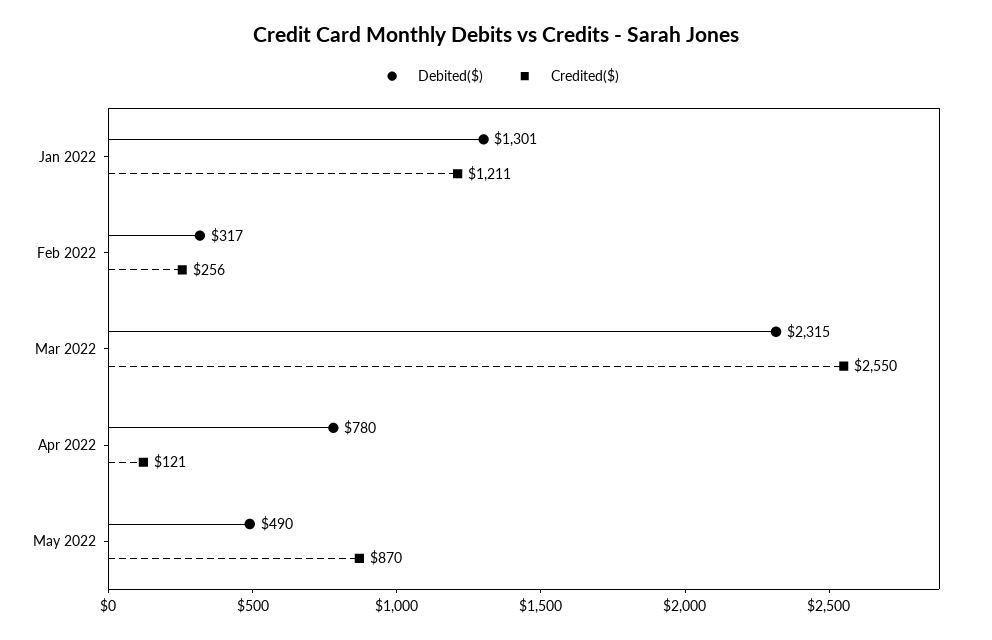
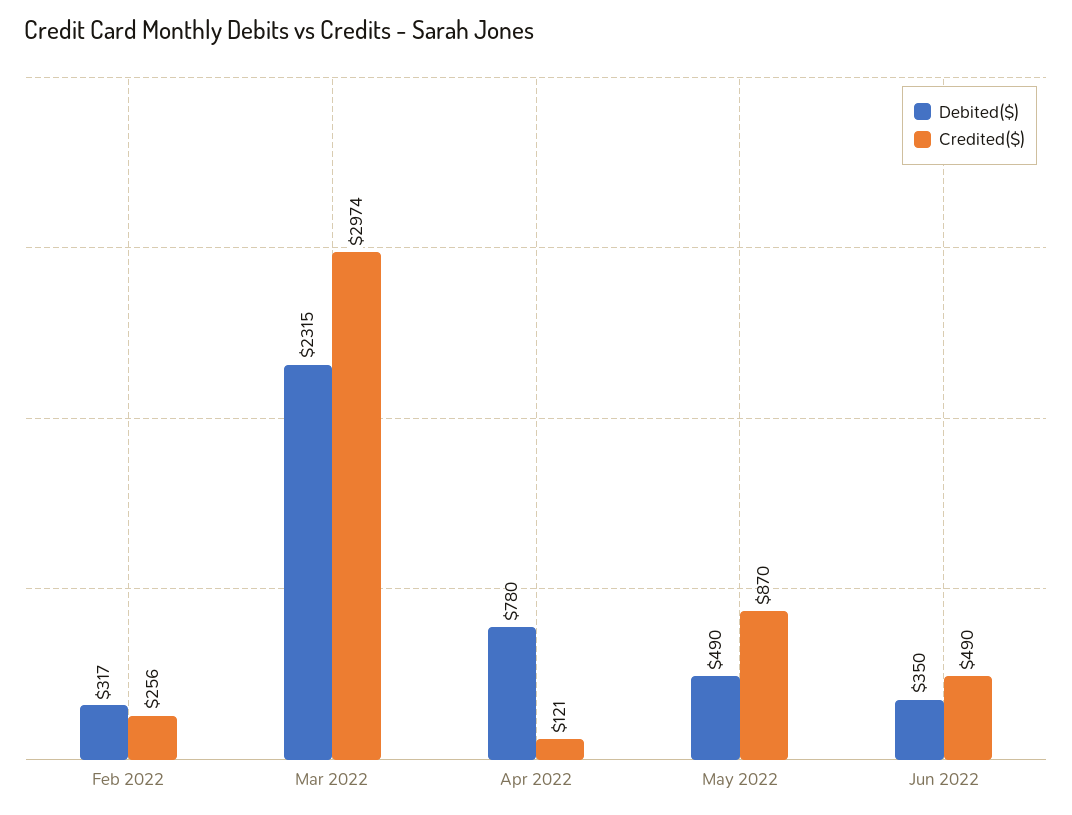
Debited($), Jan 2022: 1301 -> none
Credited($), Jan 2022: 1211 -> none
Credited($), Mar 2022: 2550 -> 2974
Debited($), Jun 2022: none -> 350
Credited($), Jun 2022: none -> 490

